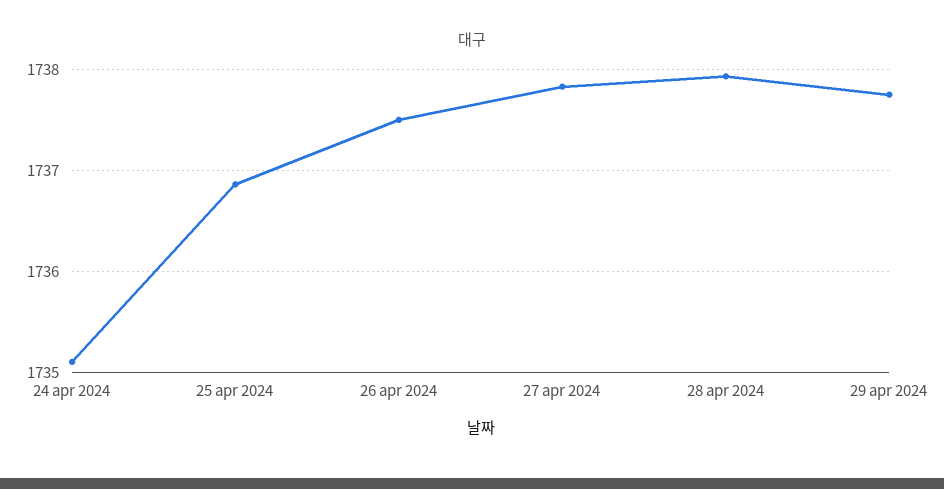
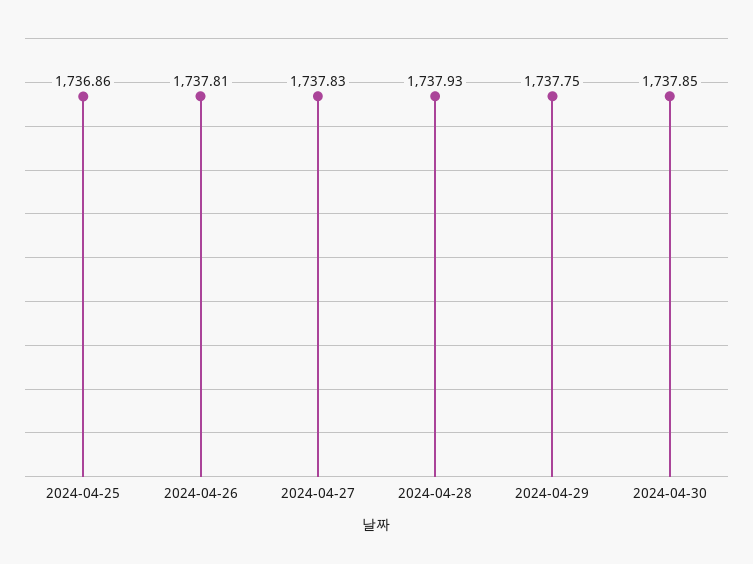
24 apr 2024: 1735.1 -> none
26 apr 2024: 1737.5 -> 1737.81
2024-04-30: none -> 1737.85

